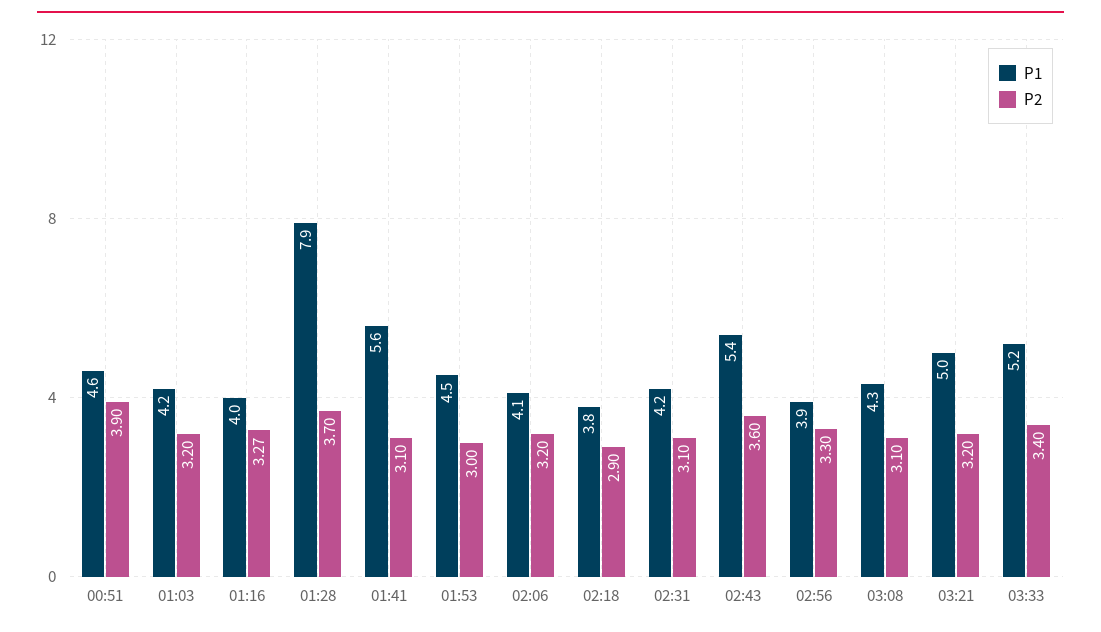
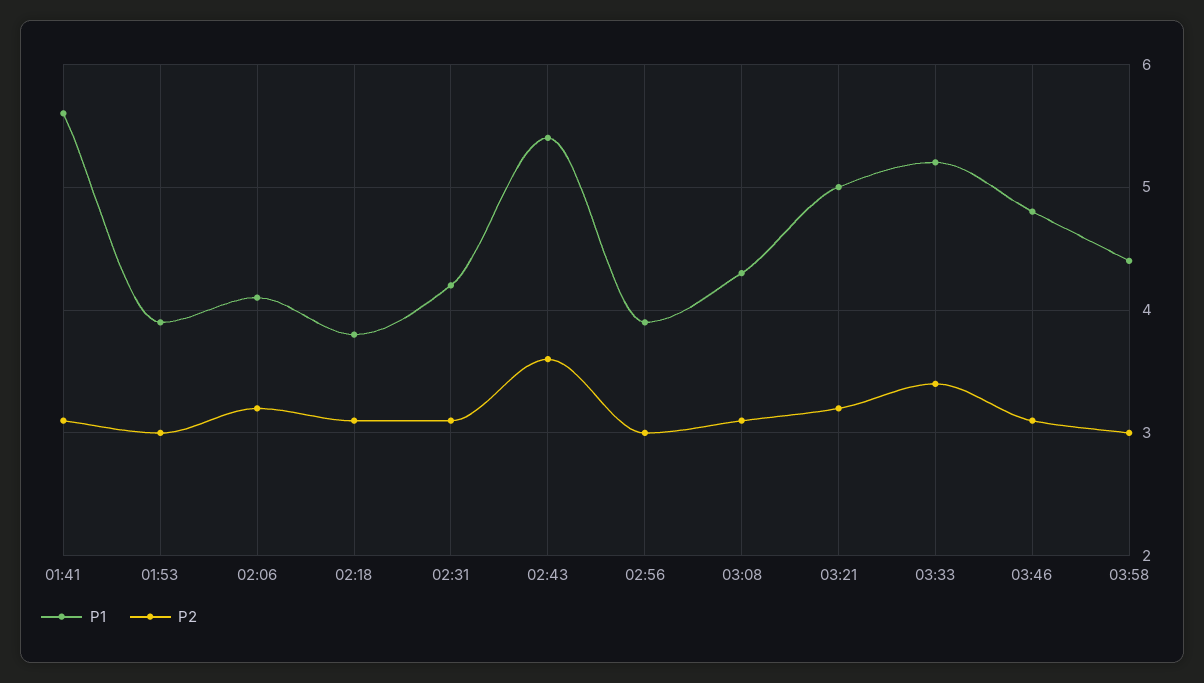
P1, 00:51: 4.6 -> none
P2, 00:51: 3.9 -> none
P1, 01:03: 4.2 -> none
P2, 01:03: 3.2 -> none
P1, 01:16: 4 -> none
P2, 01:16: 3.27 -> none
P1, 01:28: 7.9 -> none
P2, 01:28: 3.7 -> none
P1, 01:53: 4.5 -> 3.9
P2, 02:18: 2.9 -> 3.1
P2, 02:56: 3.3 -> 3
P1, 03:46: none -> 4.8
P2, 03:46: none -> 3.1
P1, 03:58: none -> 4.4
P2, 03:58: none -> 3

